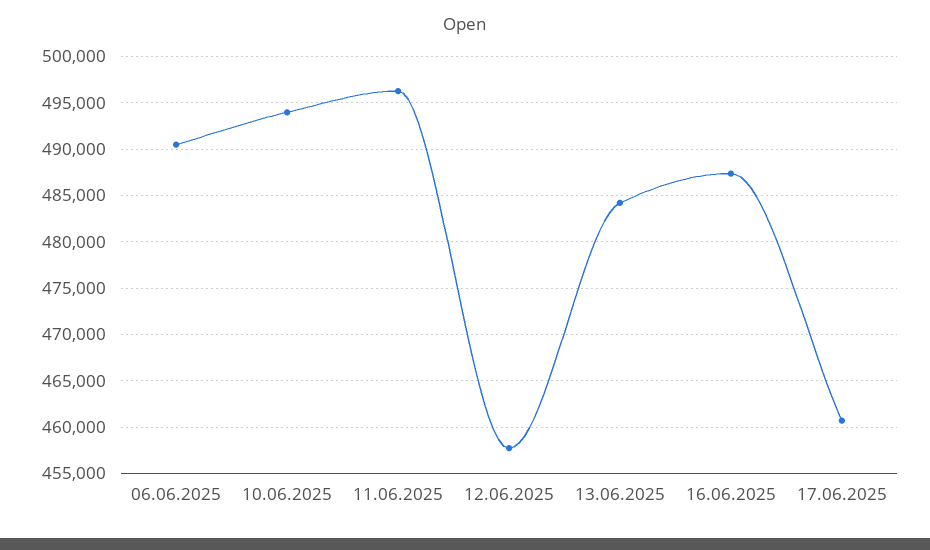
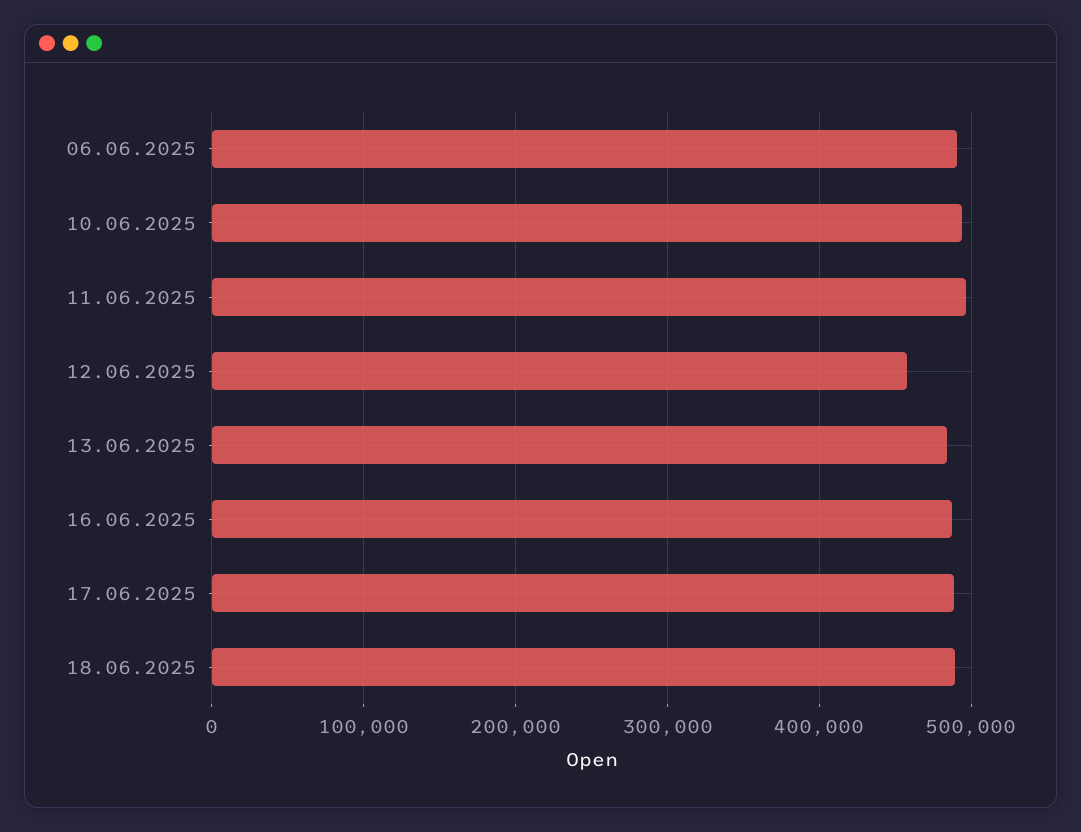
17.06.2025: 461000 -> 490000
18.06.2025: none -> 490000

